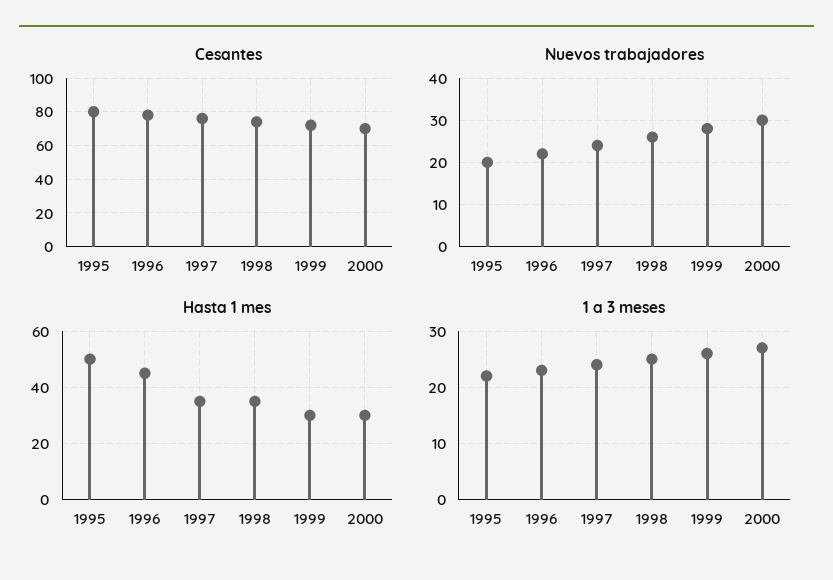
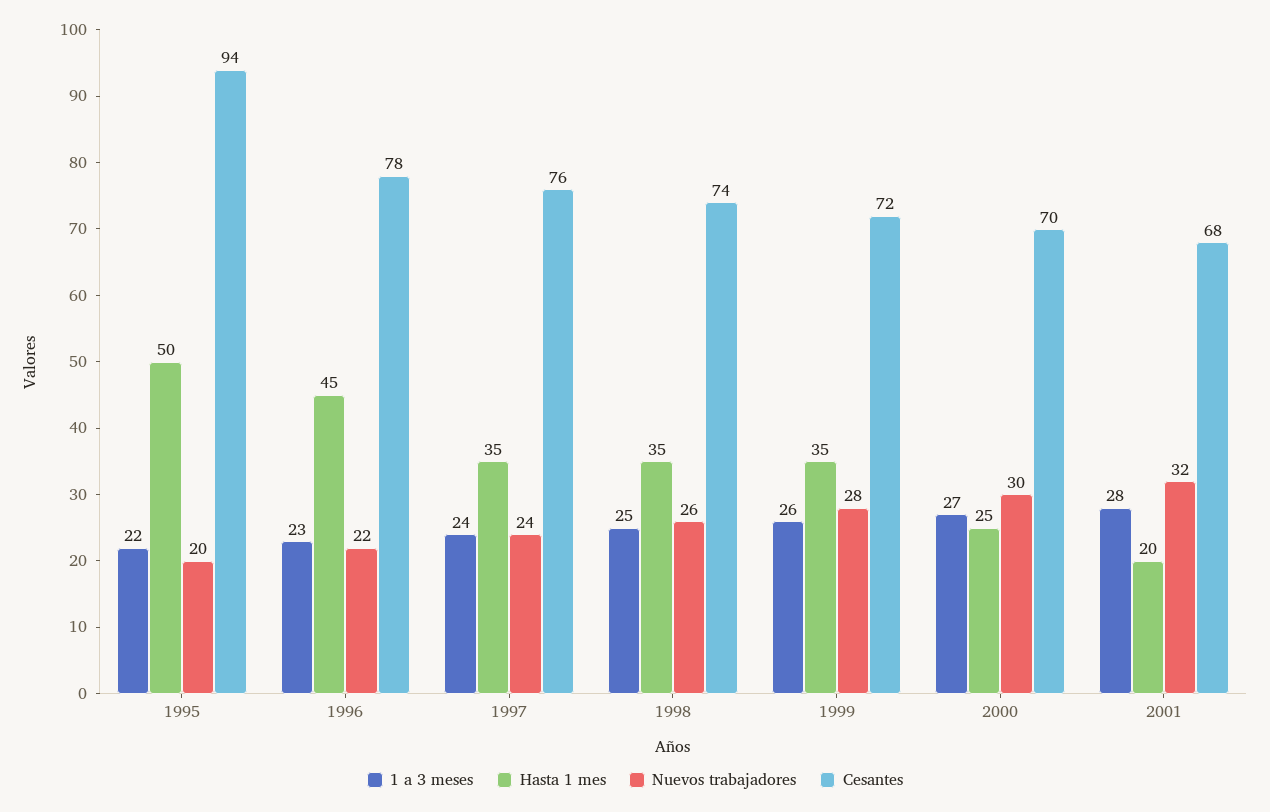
Cesantes, 1995: 80 -> 94
Hasta 1 mes, 1999: 30 -> 35
Hasta 1 mes, 2000: 30 -> 25
1 a 3 meses, 2001: none -> 28
Hasta 1 mes, 2001: none -> 20
Nuevos trabajadores, 2001: none -> 32
Cesantes, 2001: none -> 68

